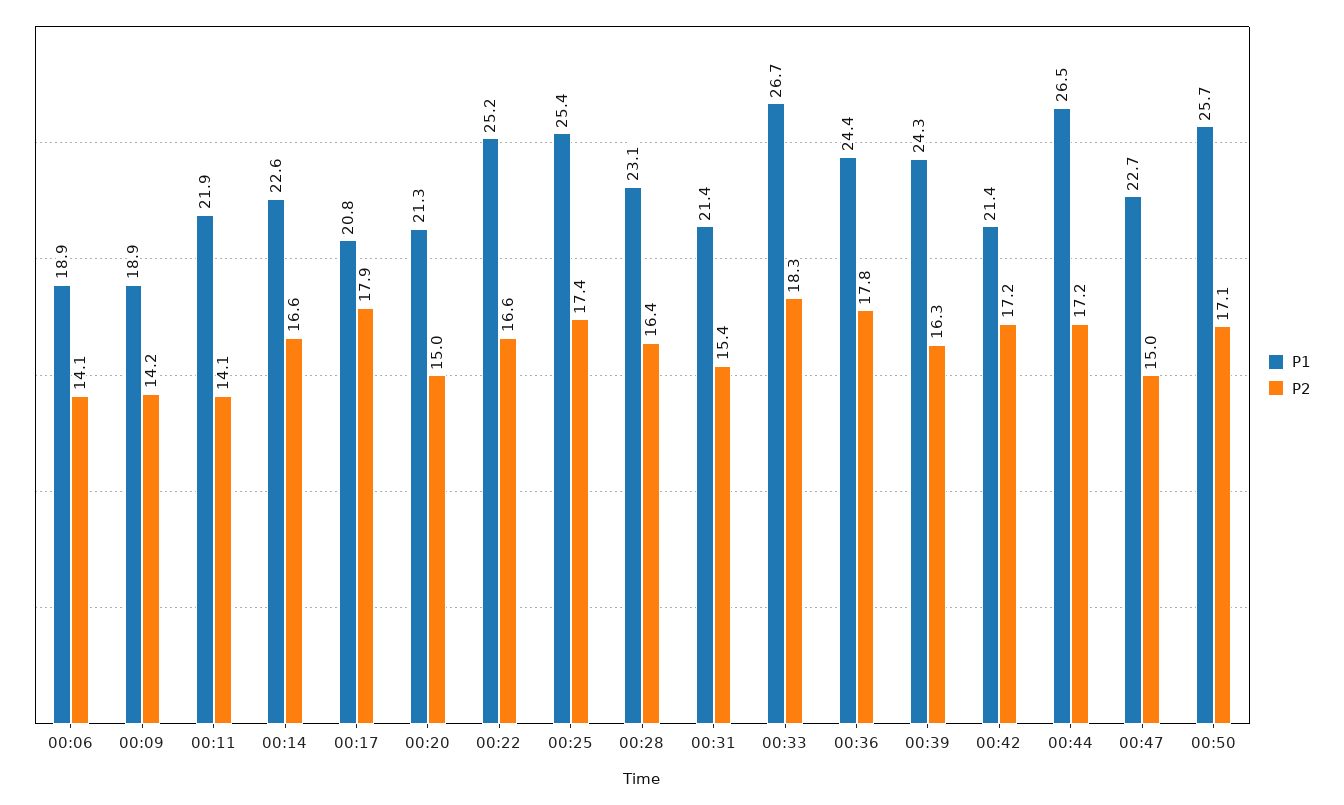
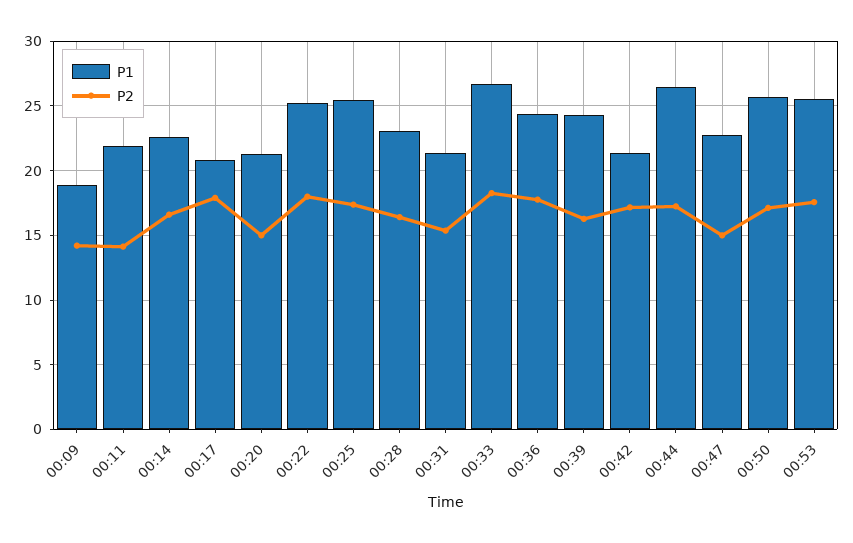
P1, 00:06: 18.9 -> none
P2, 00:06: 14.1 -> none
P2, 00:22: 16.6 -> 18
P1, 00:53: none -> 25.5
P2, 00:53: none -> 17.5

